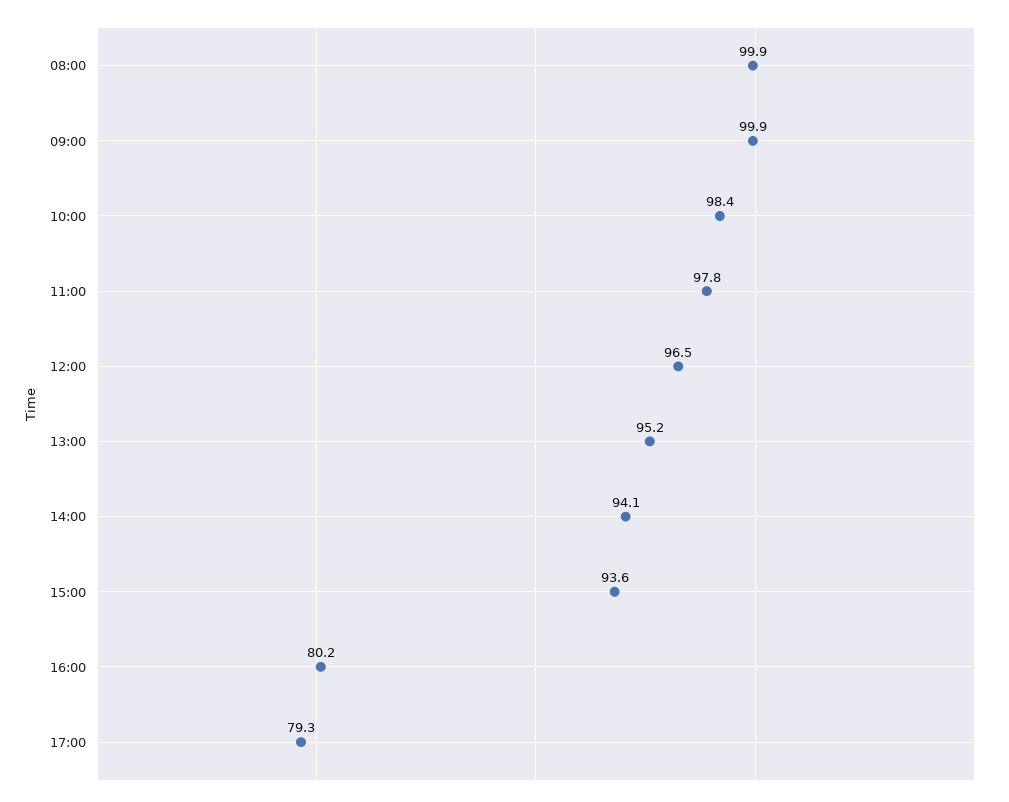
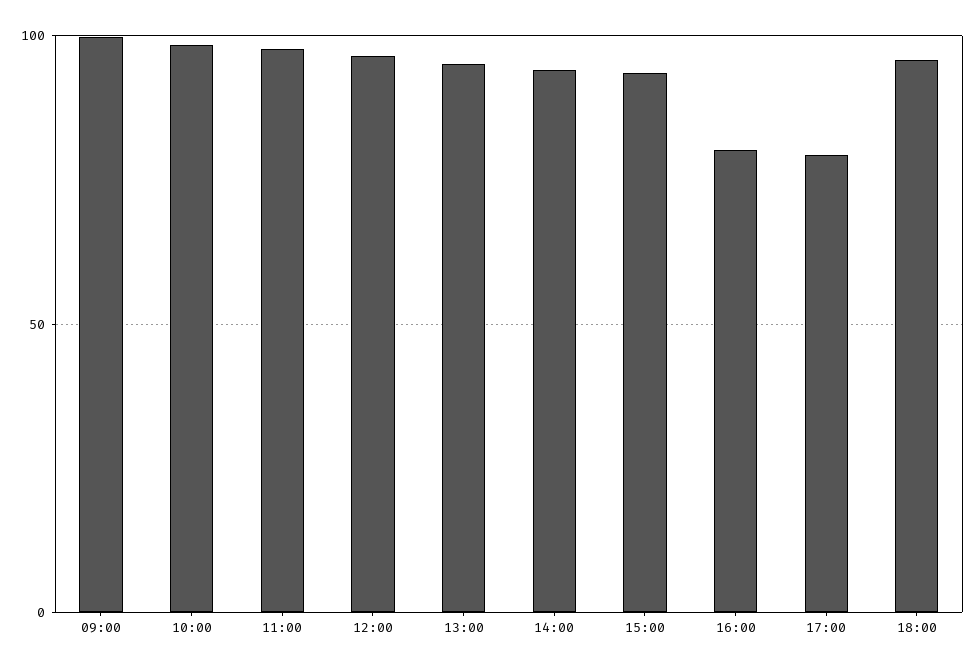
08:00: 99.9 -> none
18:00: none -> 95

